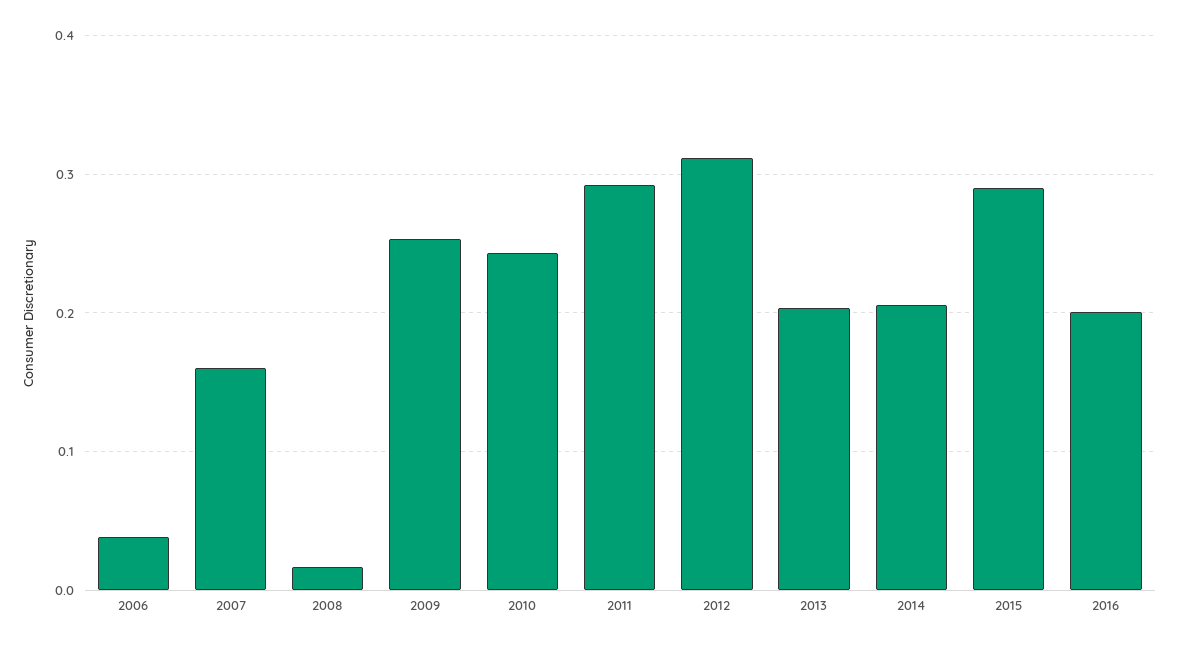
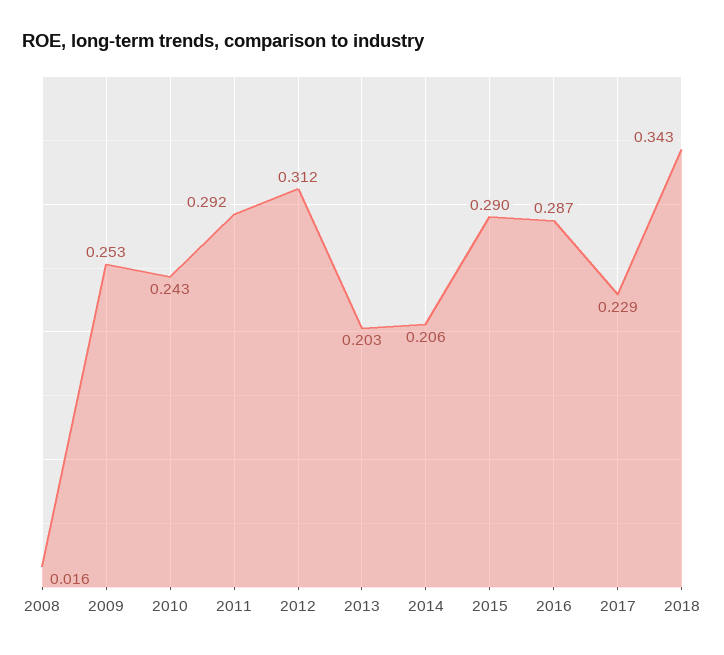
2006: 0.04 -> none
2007: 0.16 -> none
2016: 0.2 -> 0.287
2017: none -> 0.229
2018: none -> 0.343

